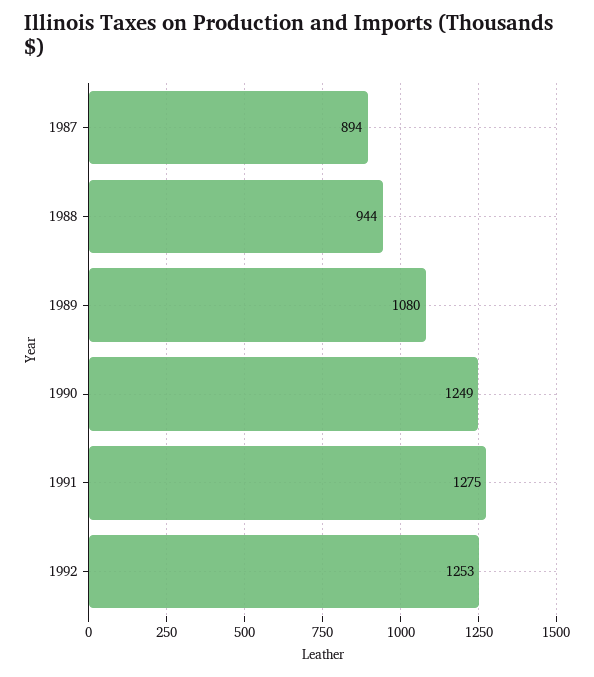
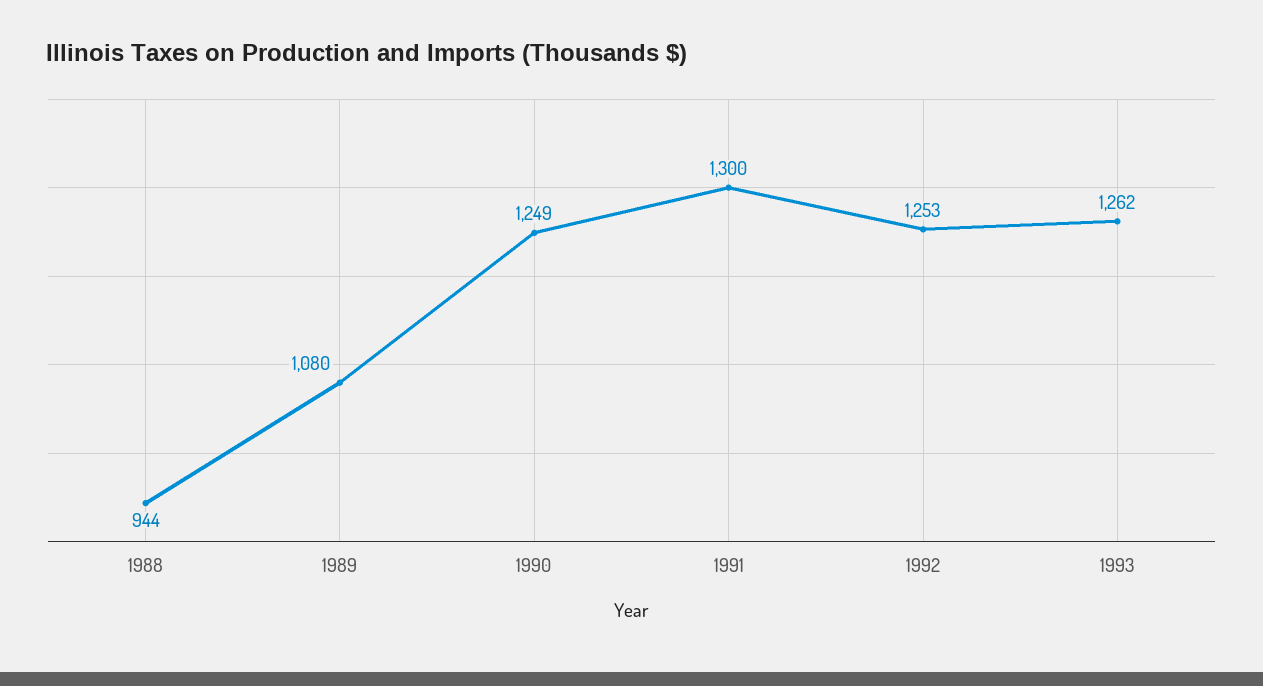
1987: 894 -> none
1991: 1275 -> 1300
1993: none -> 1262

